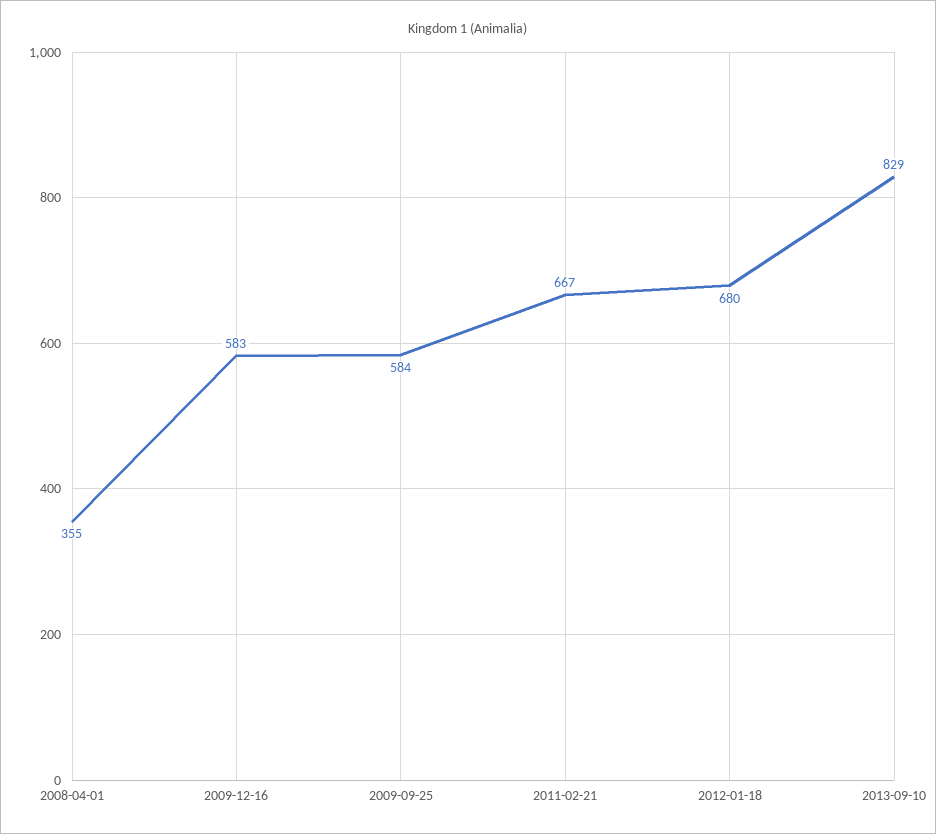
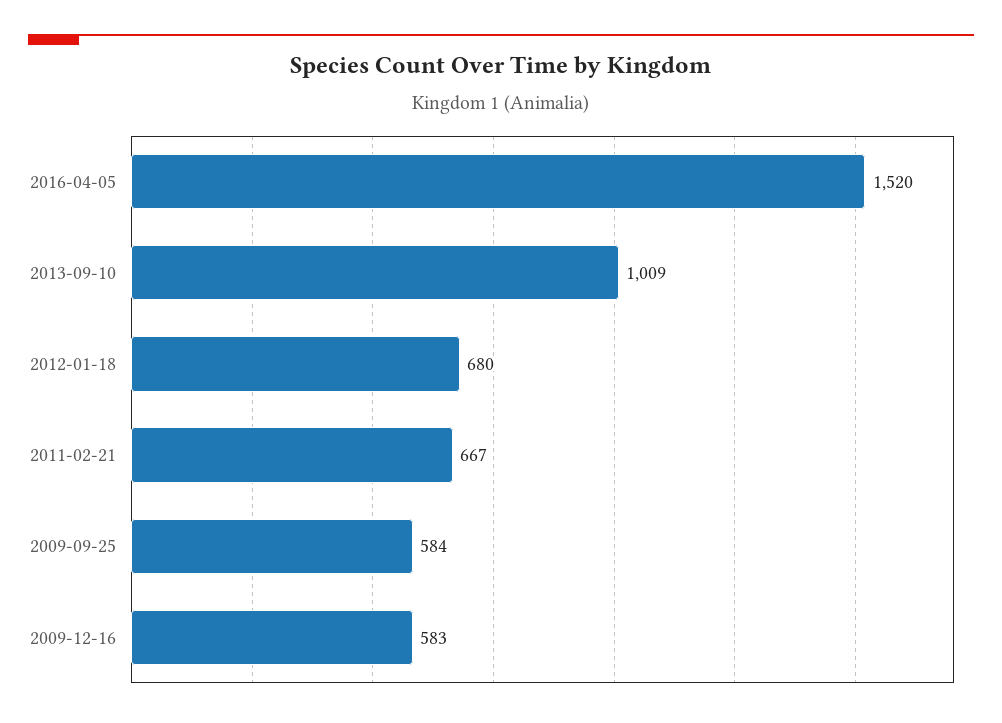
2008-04-01: 355 -> none
2013-09-10: 829 -> 1009
2016-04-05: none -> 1520

